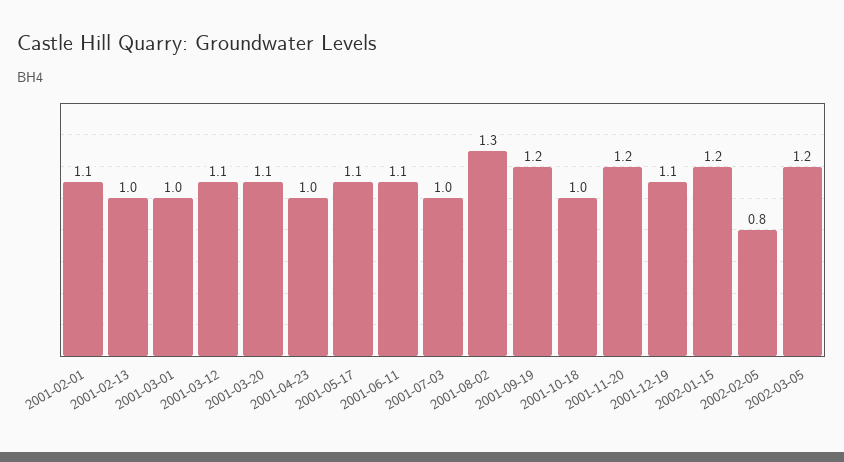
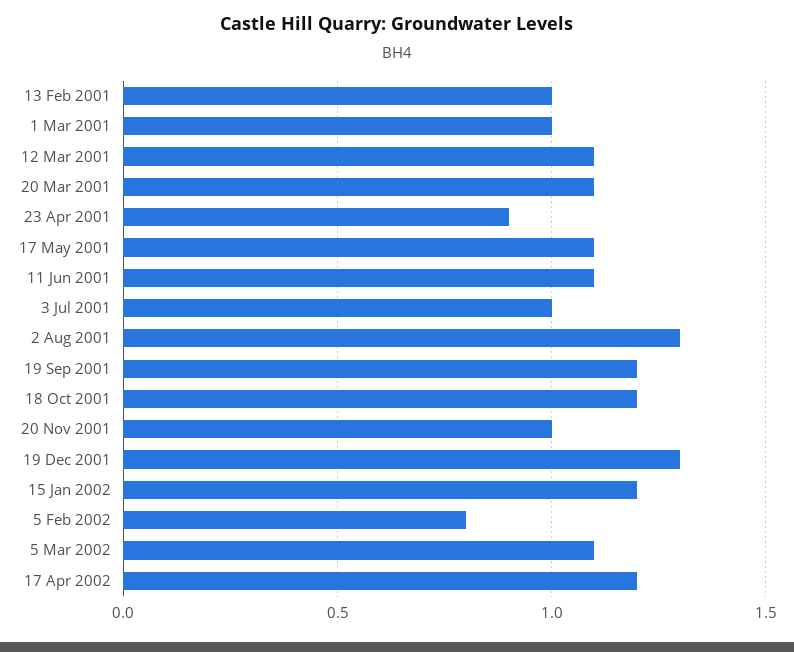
2001-02-01: 1.1 -> none
2001-04-23: 1 -> 0.9
2001-10-18: 1 -> 1.2
2001-11-20: 1.2 -> 1
2001-12-19: 1.1 -> 1.3
2002-03-05: 1.2 -> 1.1
17 Apr 2002: none -> 1.2

